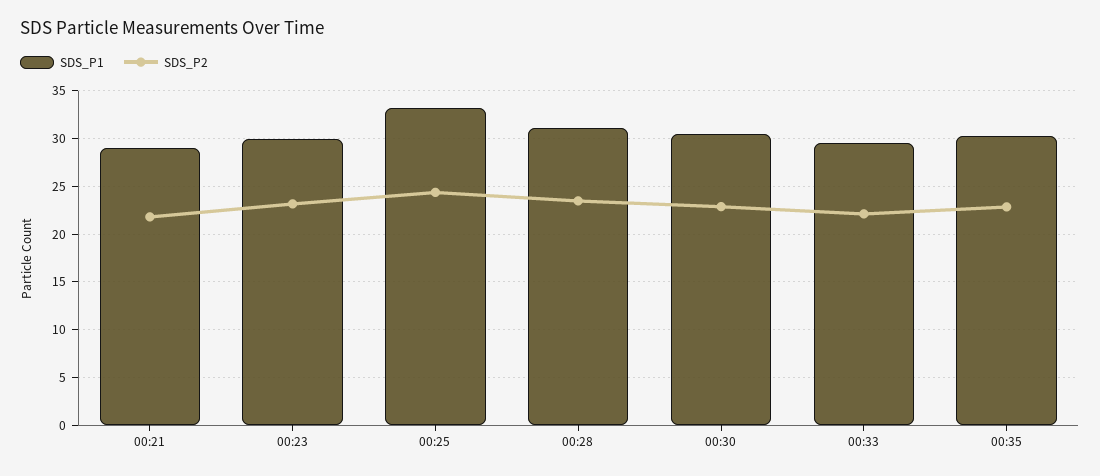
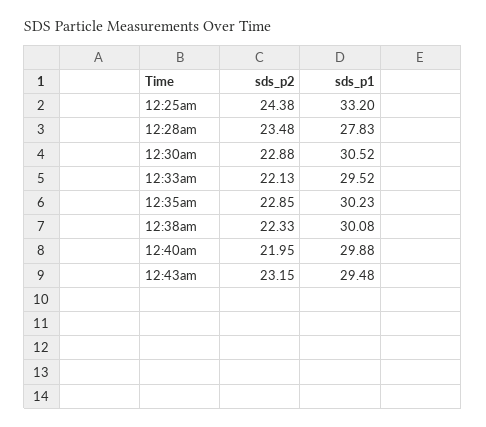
SDS_P1, 00:21: 29 -> none
SDS_P2, 00:21: 22 -> none
SDS_P1, 00:23: 30 -> none
SDS_P2, 00:23: 23 -> none
SDS_P1, 00:28: 31 -> 27.83
SDS_P2, 12:38am: none -> 22.33
SDS_P1, 12:38am: none -> 30.08
SDS_P2, 12:40am: none -> 21.95
SDS_P1, 12:40am: none -> 29.88
SDS_P2, 12:43am: none -> 23.15
SDS_P1, 12:43am: none -> 29.48

